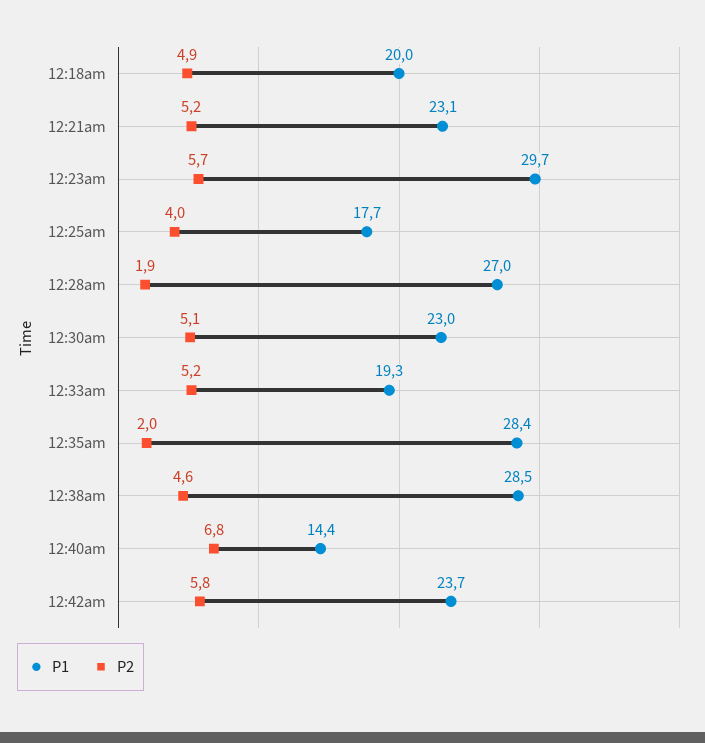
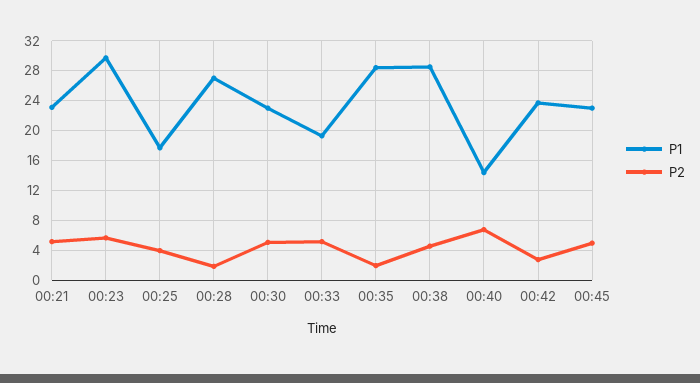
P1, 12:18am: 20 -> none
P2, 12:18am: 4.9 -> none
P2, 12:42am: 5.8 -> 3
P1, 00:45: none -> 23
P2, 00:45: none -> 5

